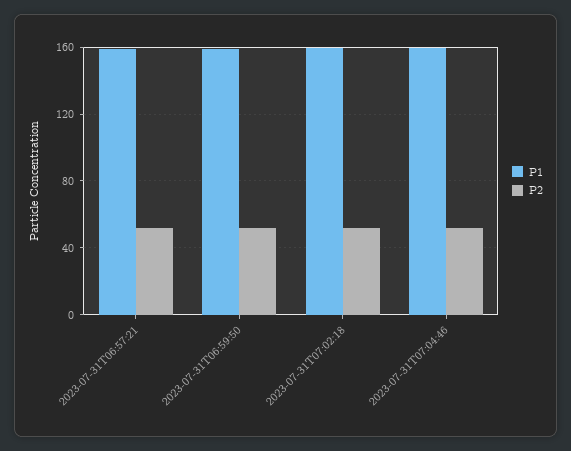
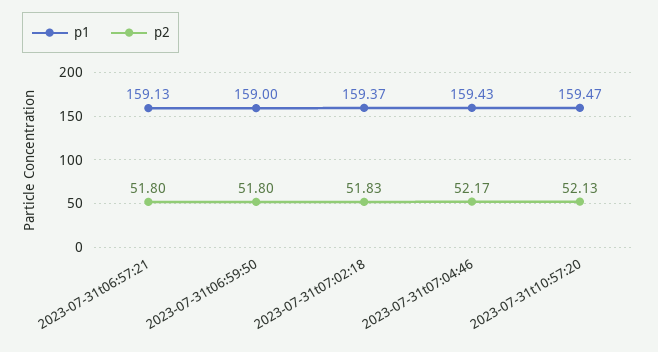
P1, 2023-07-31t10:57:20: none -> 159.47
P2, 2023-07-31t10:57:20: none -> 52.13

